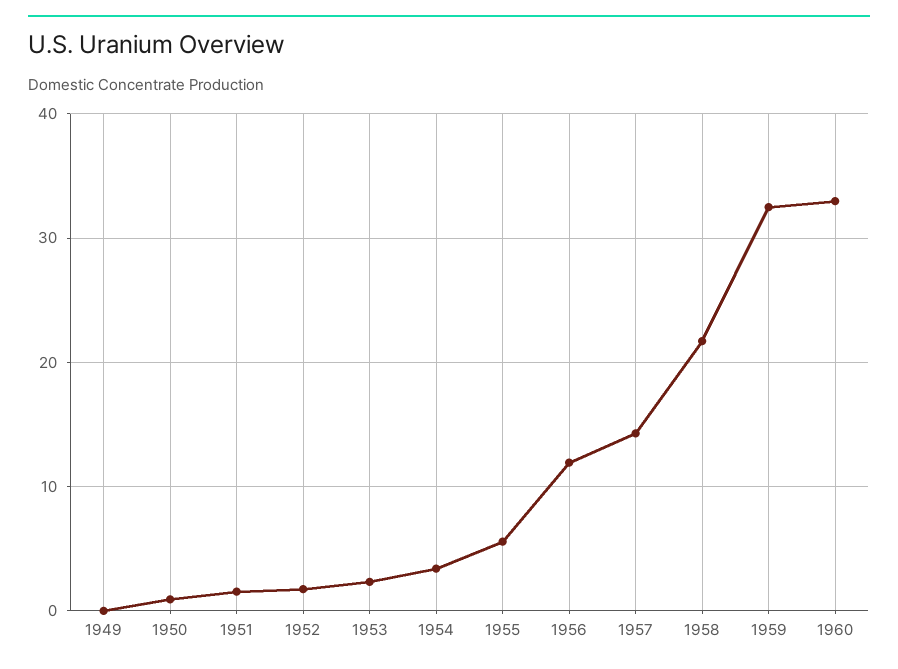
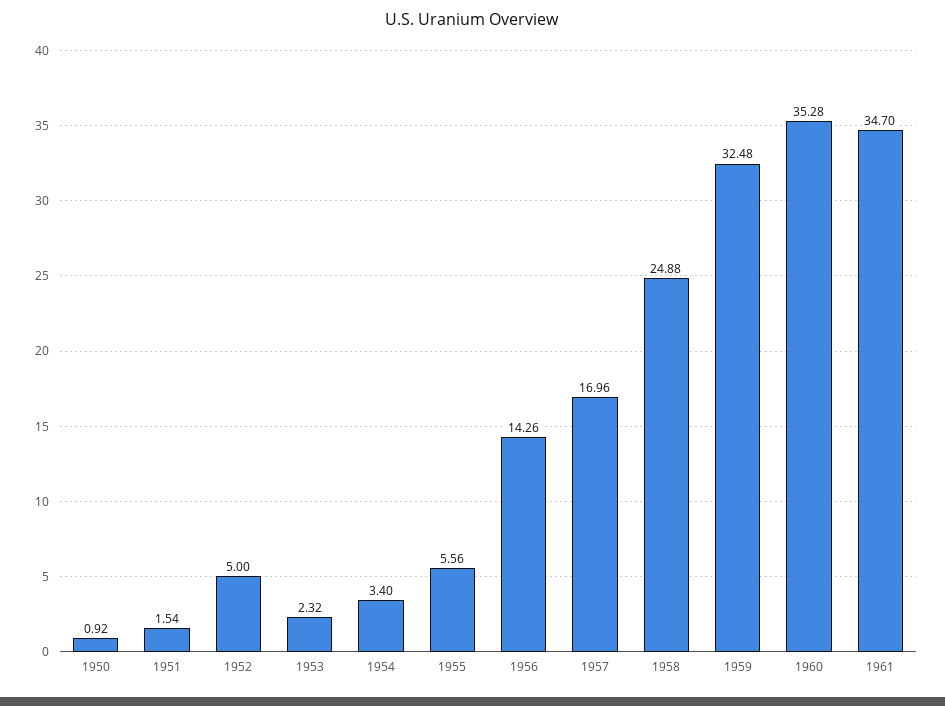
1949: 0 -> none
1952: 2 -> 5
1956: 12 -> 14.26
1957: 14 -> 16.96
1958: 22 -> 24.88
1960: 33 -> 35.28
1961: none -> 34.7

